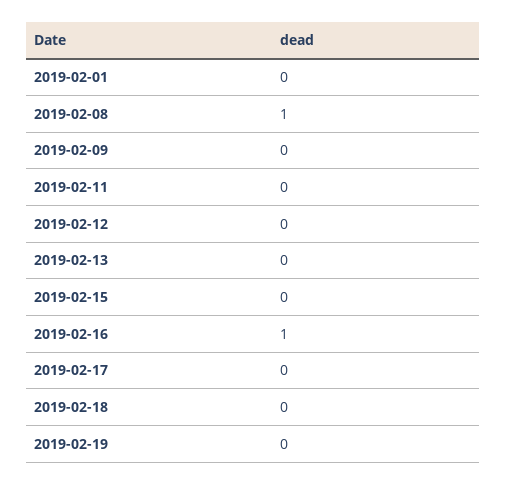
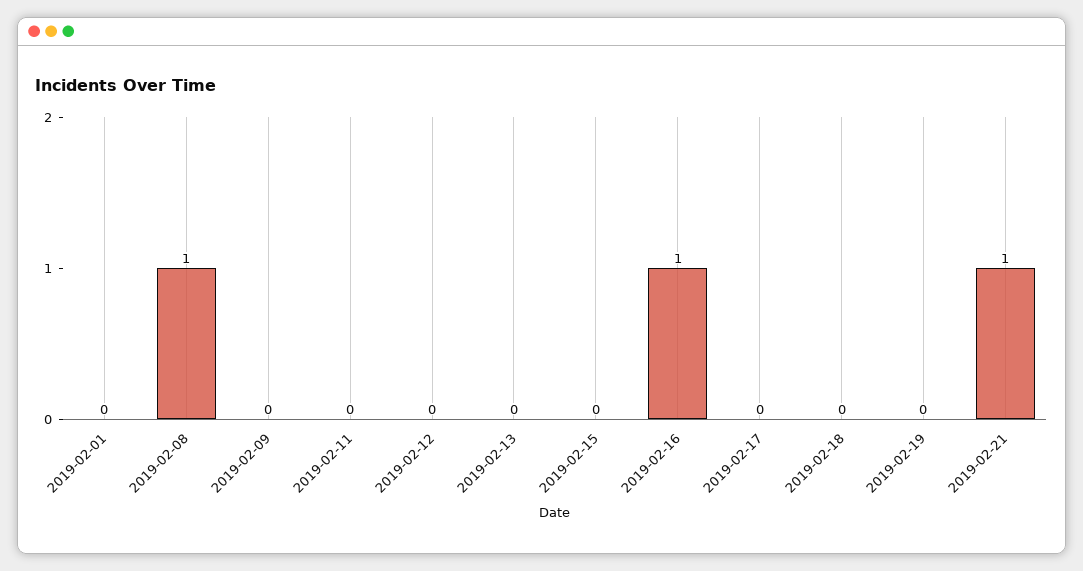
2019-02-21: none -> 1

